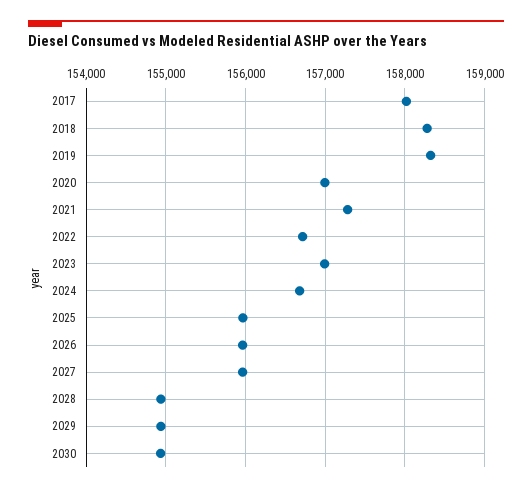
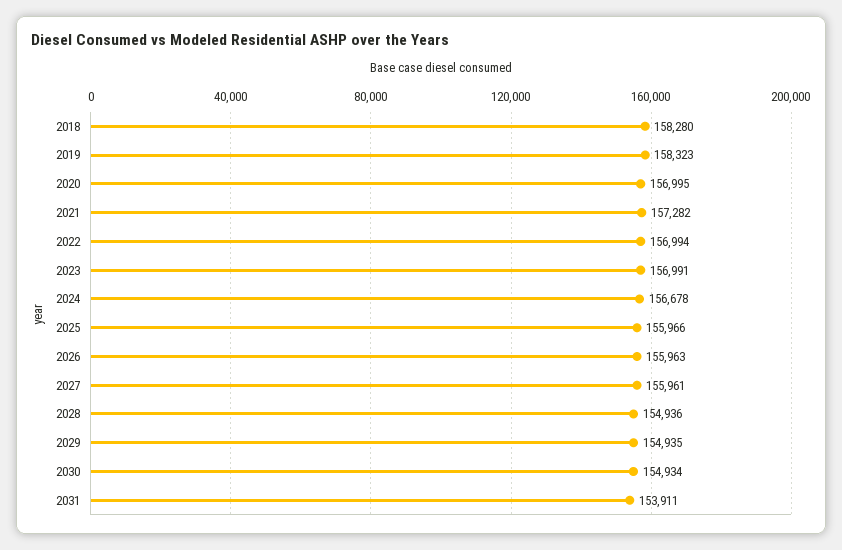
2017: 158000 -> none
2022: 156700 -> 156994
2031: none -> 153911

